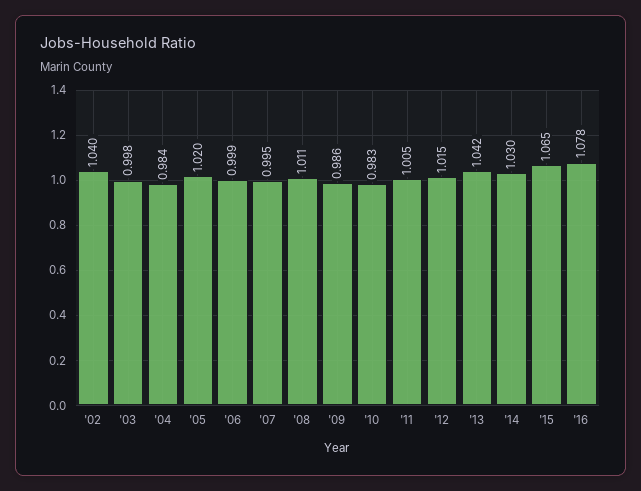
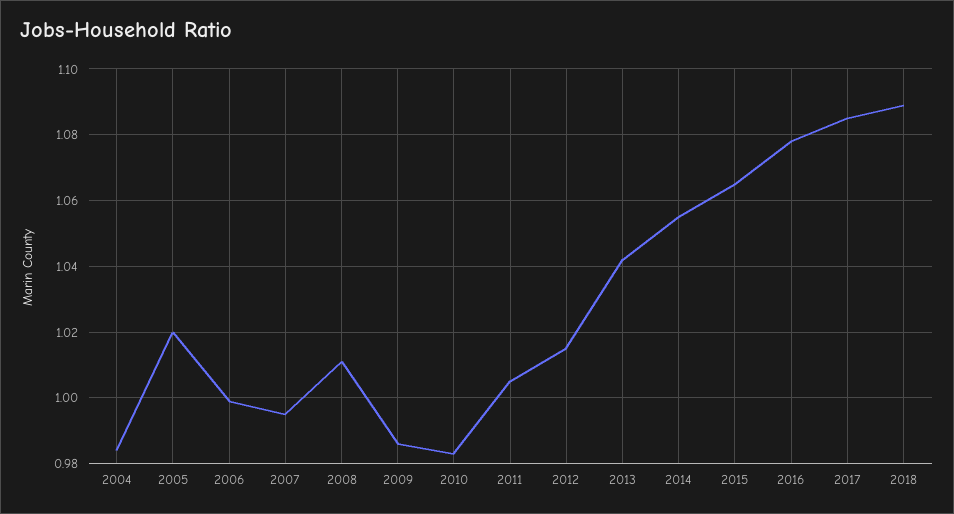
'02: 1.04 -> none
'03: 0.998 -> none
'14: 1.03 -> 1.055
2017: none -> 1.085
2018: none -> 1.09

